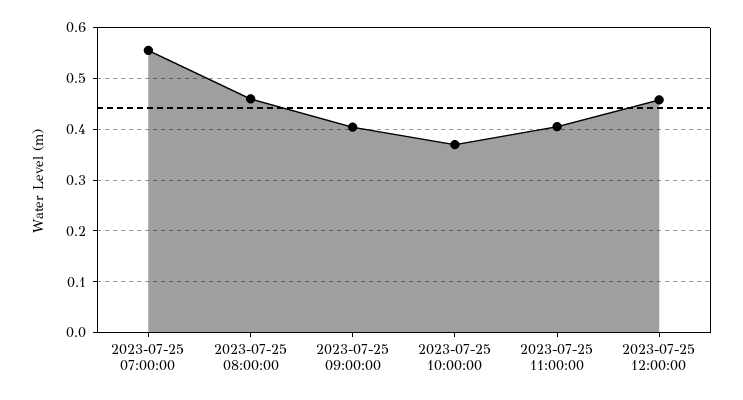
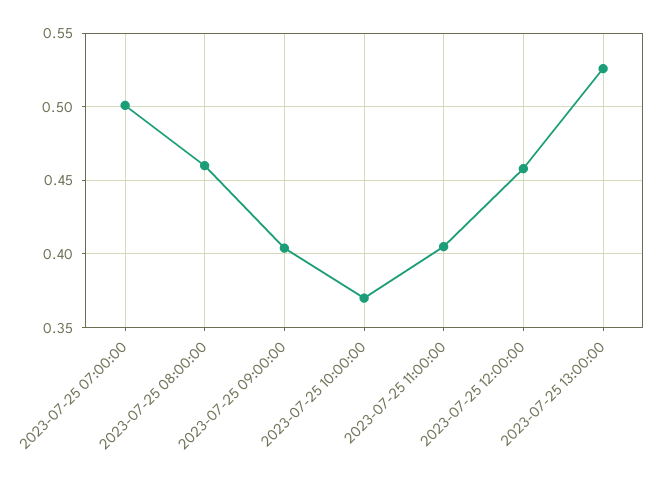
2023-07-25 07:00:00: 0.56 -> 0.5
2023-07-25 13:00:00: none -> 0.525

